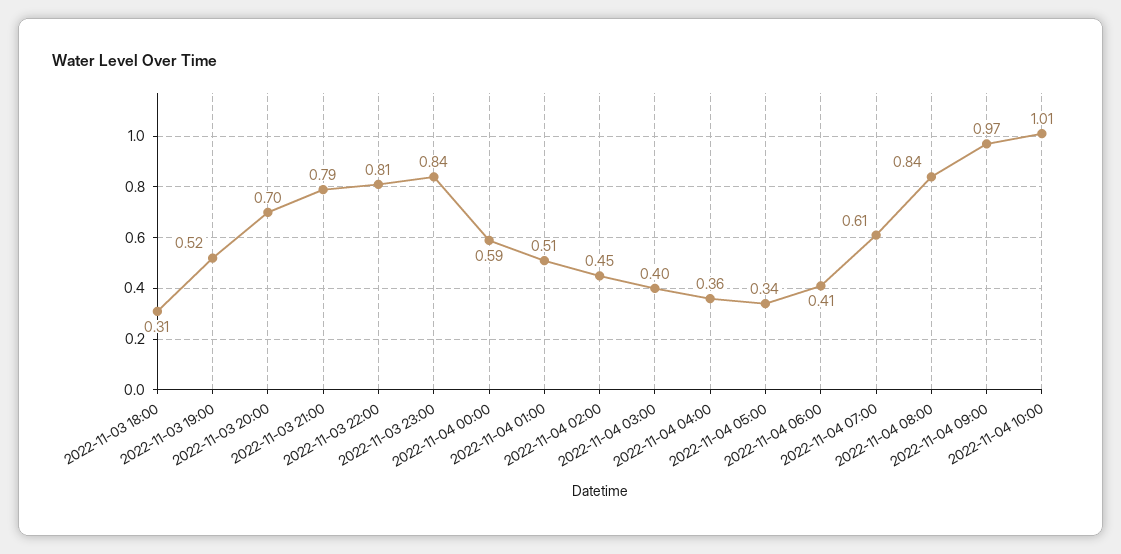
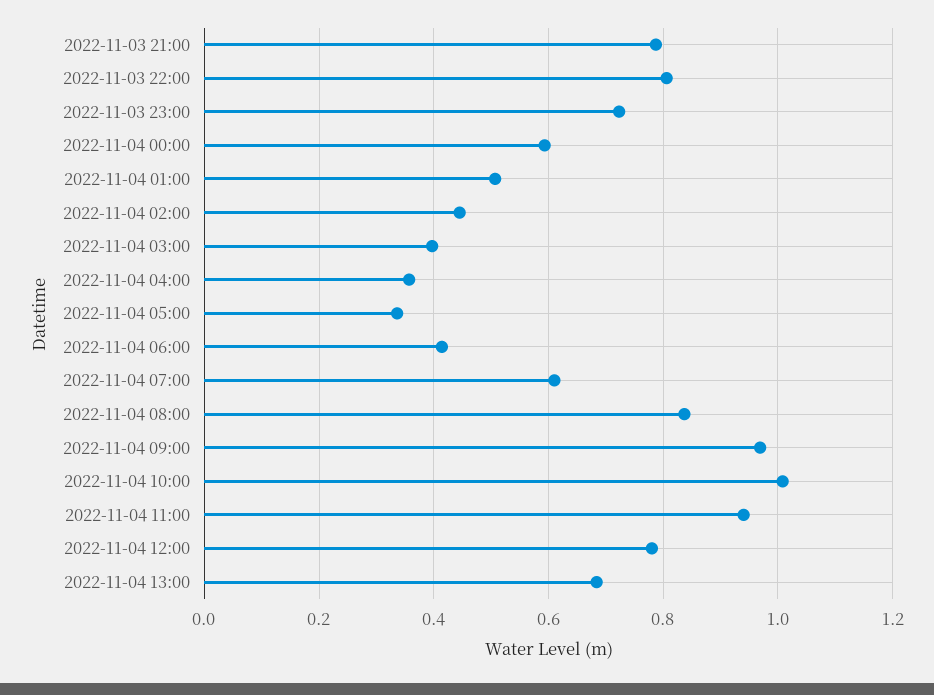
2022-11-03 18:00: 0.31 -> none
2022-11-03 19:00: 0.52 -> none
2022-11-03 20:00: 0.7 -> none
2022-11-03 23:00: 0.84 -> 0.72
2022-11-04 11:00: none -> 0.94
2022-11-04 12:00: none -> 0.78
2022-11-04 13:00: none -> 0.68

